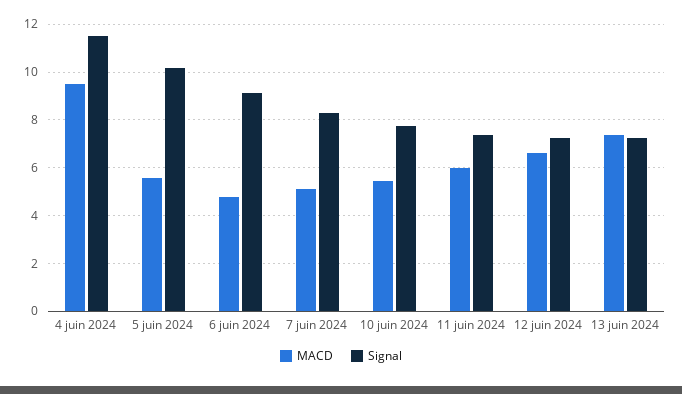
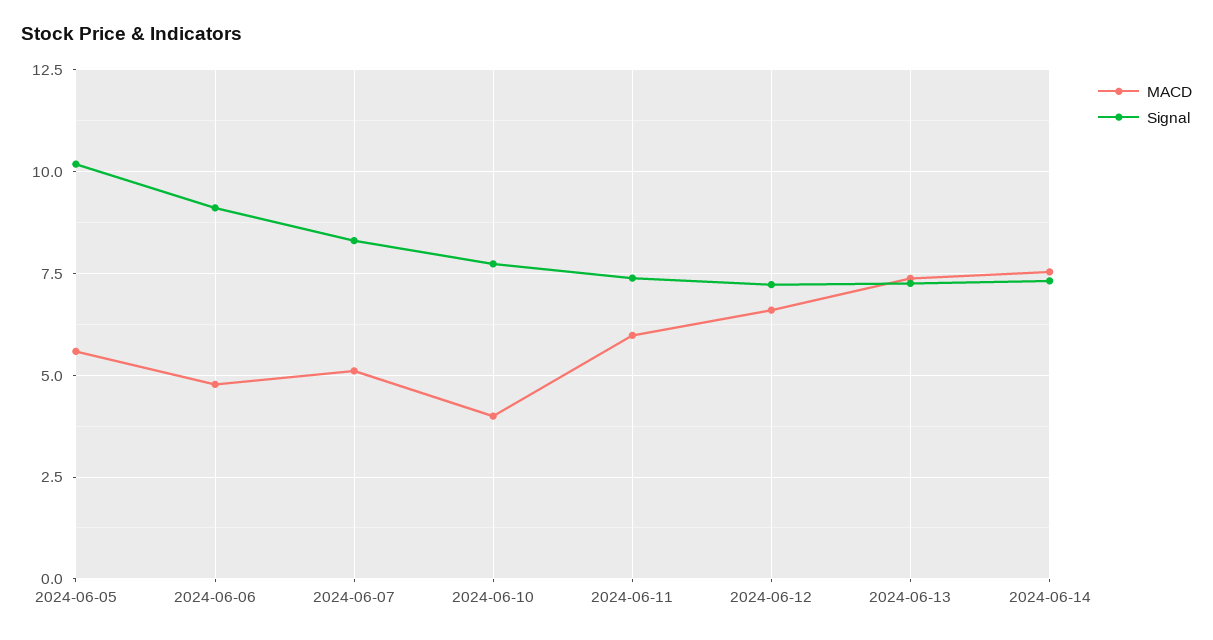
MACD, 4 juin 2024: 9.5 -> none
Signal, 4 juin 2024: 11.5 -> none
MACD, 10 juin 2024: 5.5 -> 4
MACD, 2024-06-14: none -> 7.5
Signal, 2024-06-14: none -> 7.25

